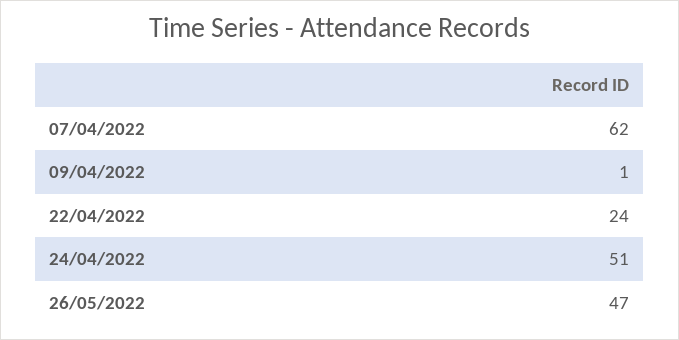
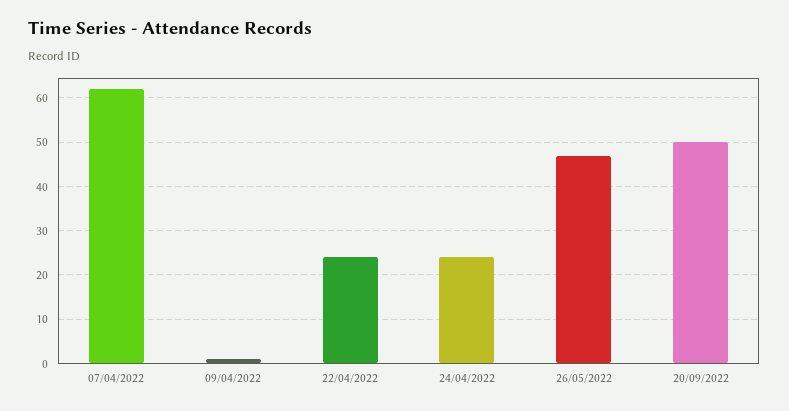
24/04/2022: 51 -> 25
20/09/2022: none -> 50

